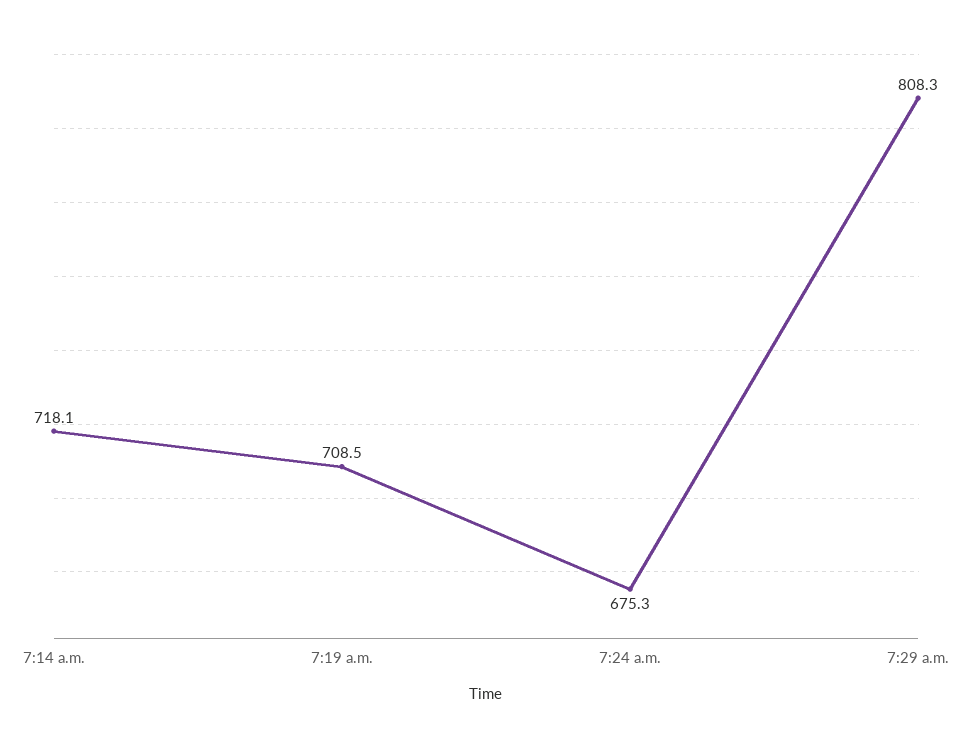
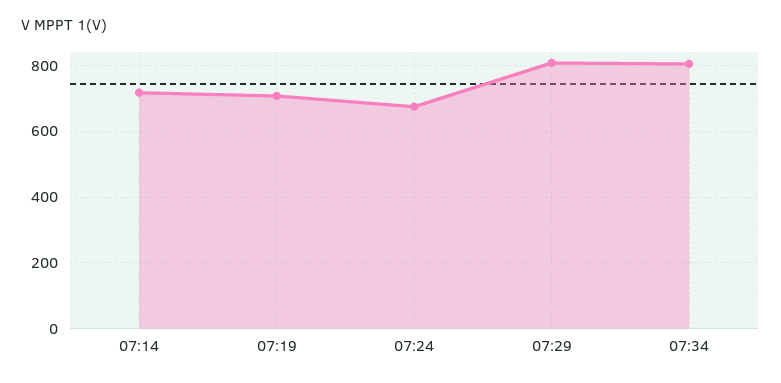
07:34: none -> 800

